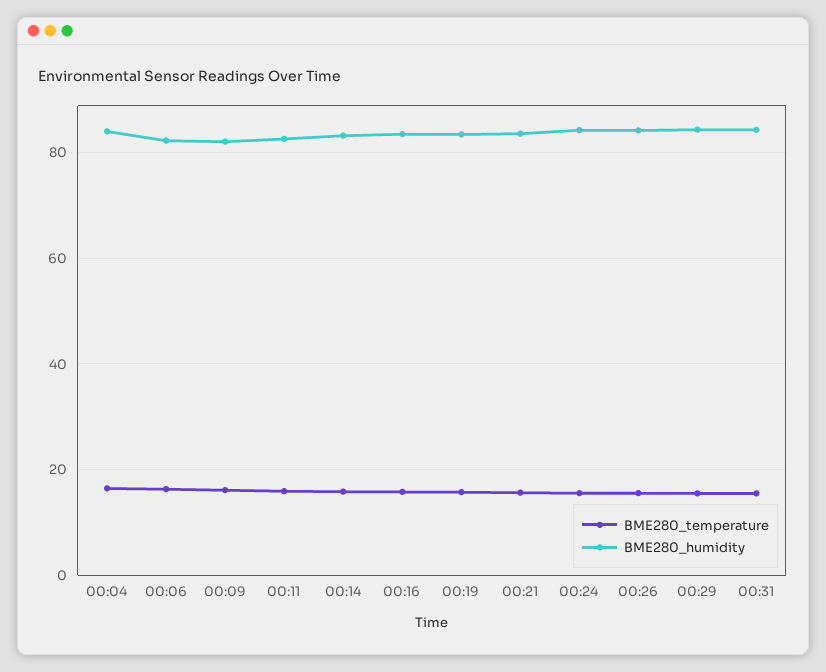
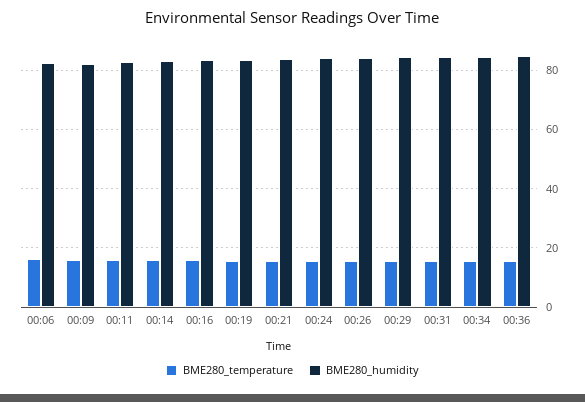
BME280_temperature, 00:04: 16 -> none
BME280_humidity, 00:04: 84 -> none
BME280_temperature, 00:34: none -> 15
BME280_humidity, 00:34: none -> 85
BME280_temperature, 00:36: none -> 15
BME280_humidity, 00:36: none -> 85

